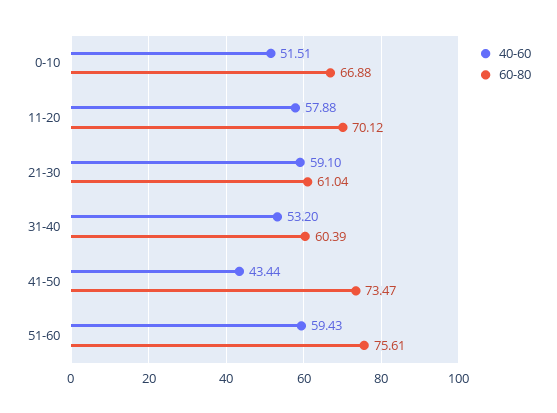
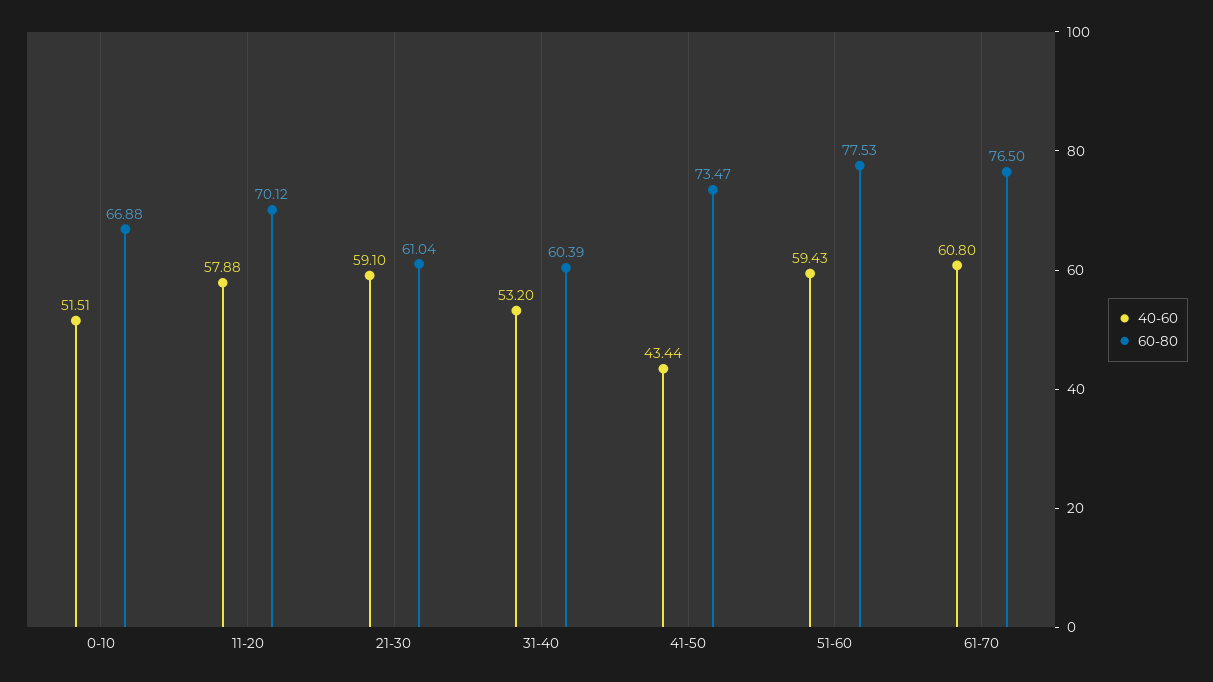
60-80, 51-60: 75.61 -> 77.53
40-60, 61-70: none -> 60.8
60-80, 61-70: none -> 76.5

